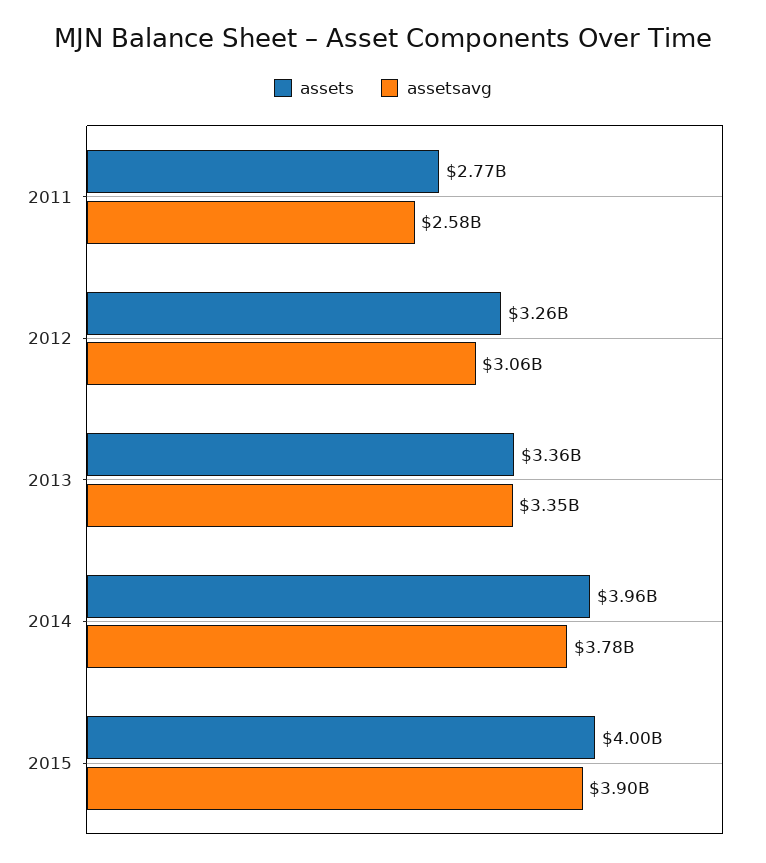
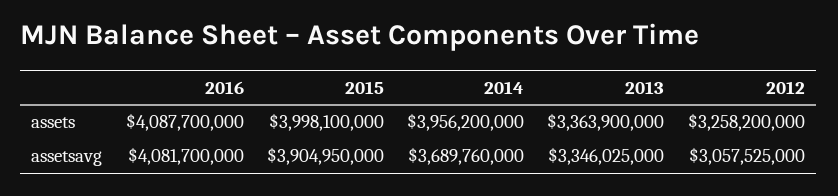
assets, 2011: 2770000000 -> none
assetsavg, 2011: 2580000000 -> none
assetsavg, 2014: 3780000000 -> 3689760000
assets, 2016: none -> 4087700000
assetsavg, 2016: none -> 4081700000

